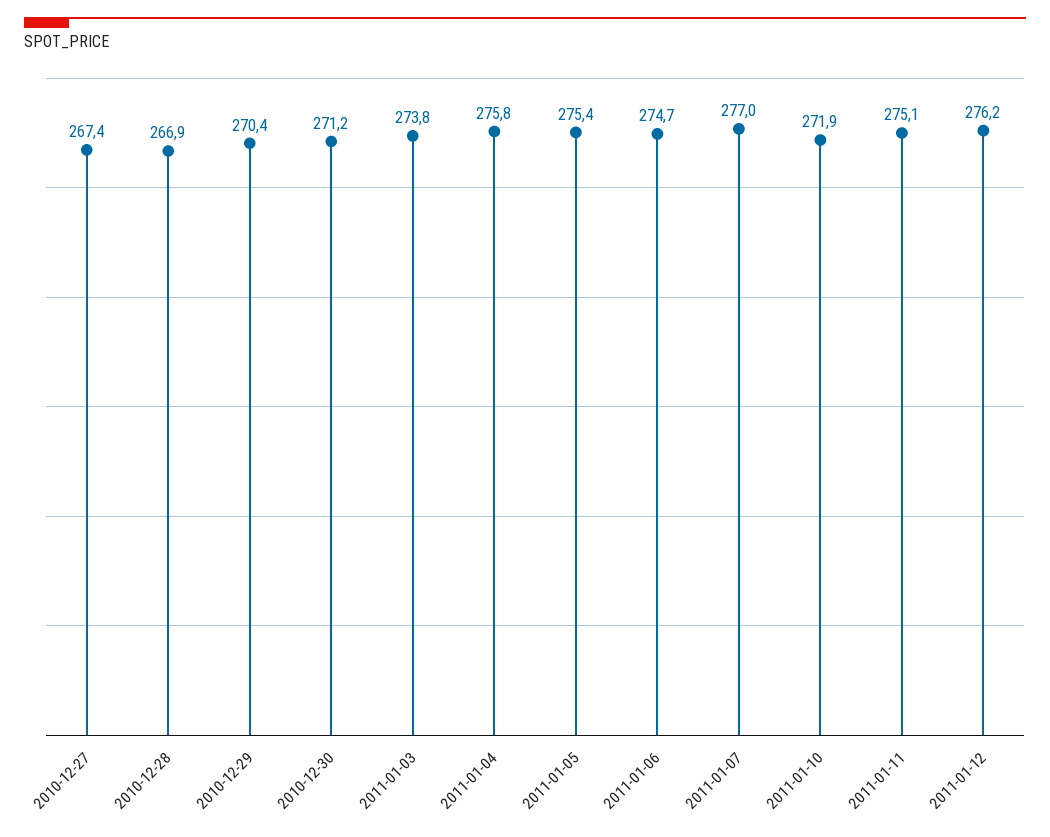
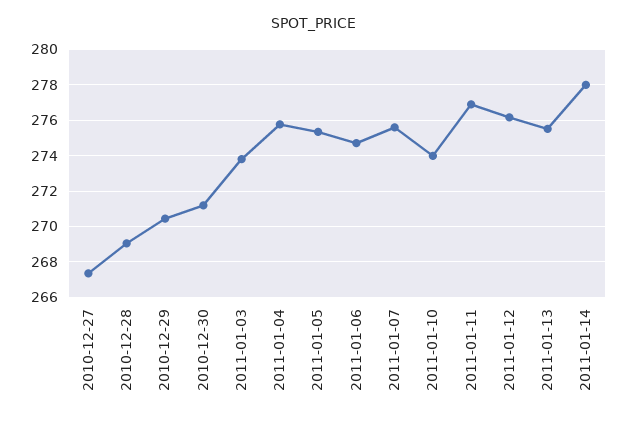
2010-12-28: 266.9 -> 269
2011-01-07: 277 -> 275.5
2011-01-10: 271.9 -> 274
2011-01-11: 275.1 -> 277
2011-01-13: none -> 275.5
2011-01-14: none -> 278

